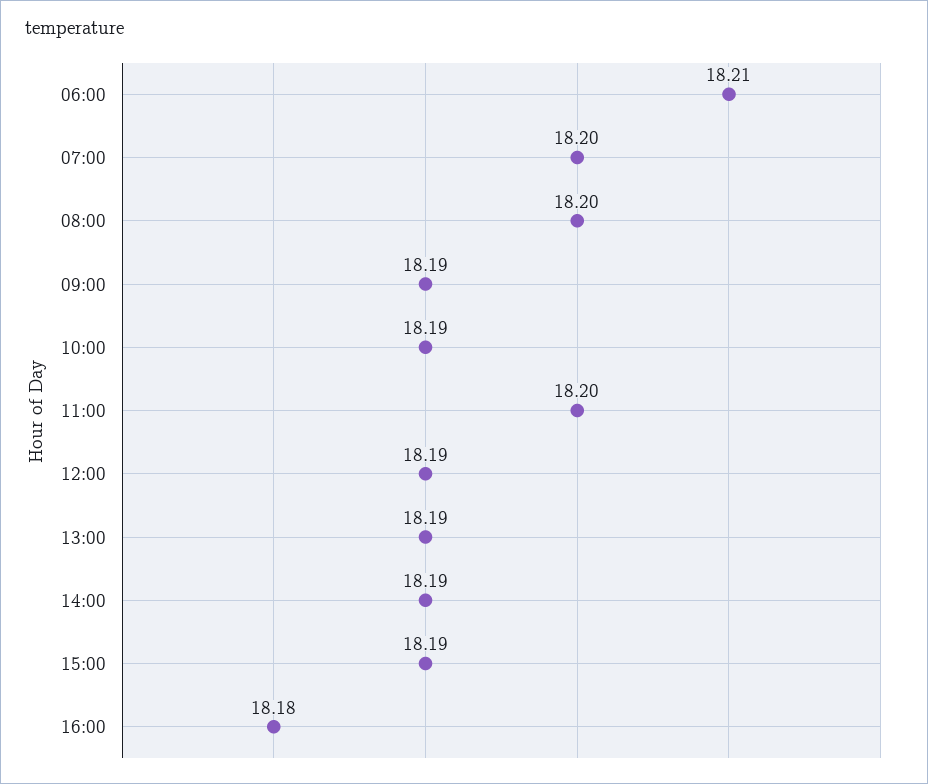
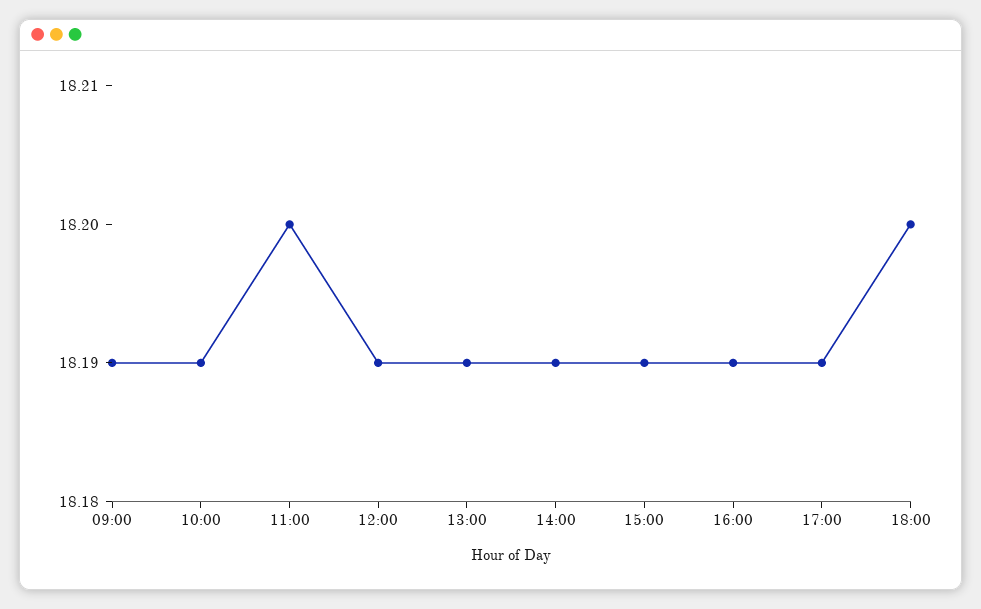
06:00: 18.21 -> none
07:00: 18.2 -> none
08:00: 18.2 -> none
16:00: 18.18 -> 18.19
17:00: none -> 18.19
18:00: none -> 18.2

